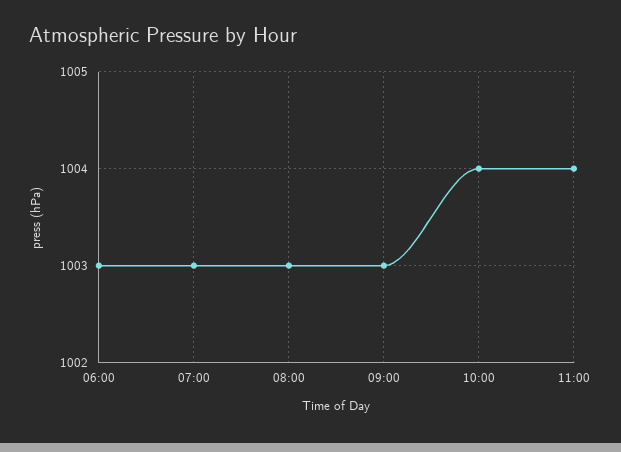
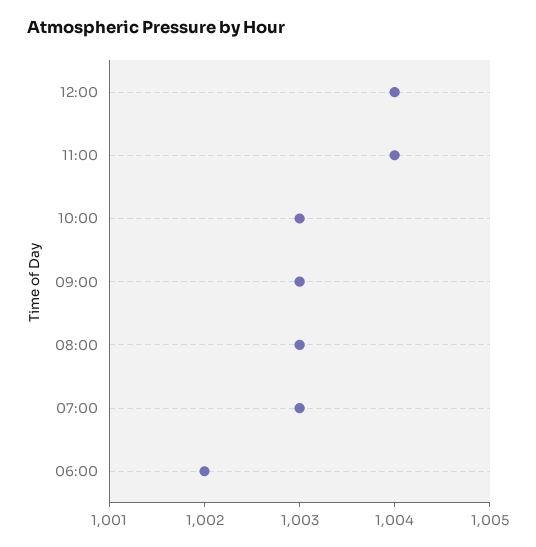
06:00: 1003 -> 1002
10:00: 1004 -> 1003
12:00: none -> 1004

